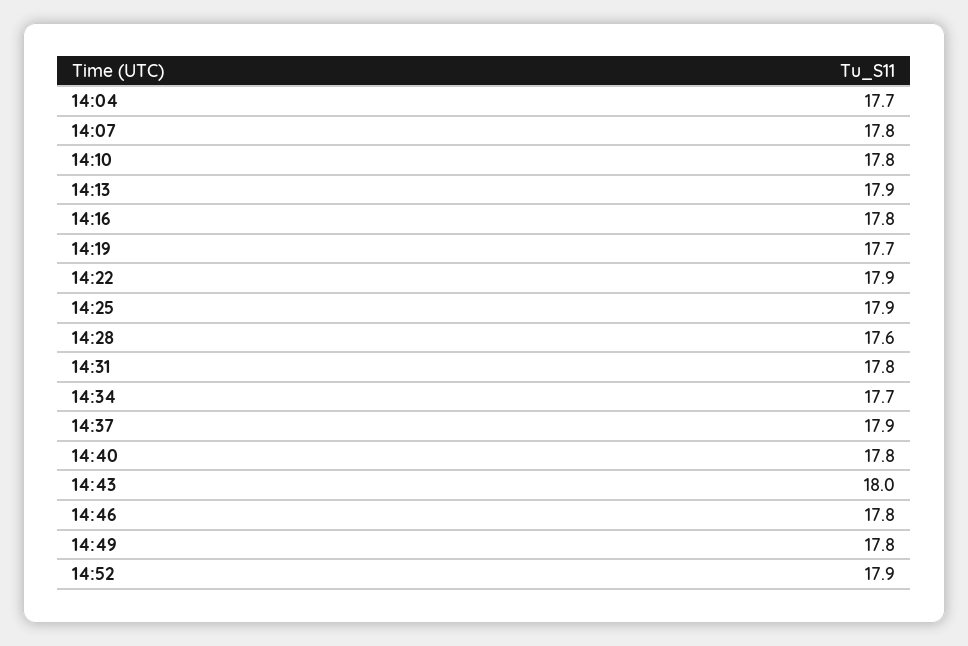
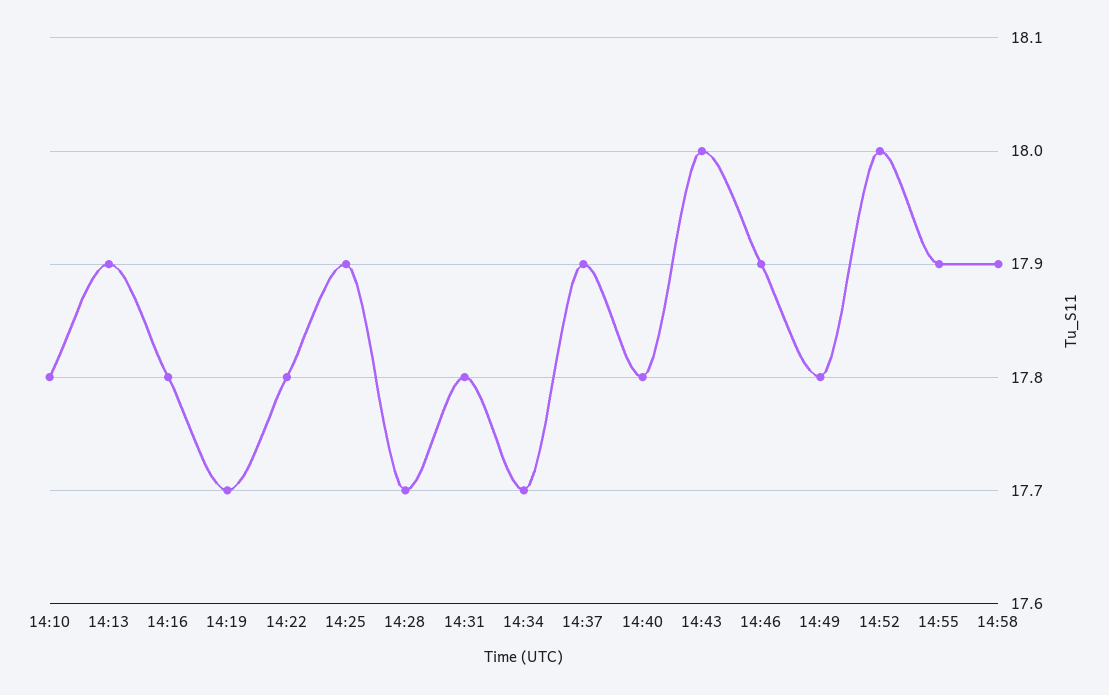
14:04: 17.7 -> none
14:07: 17.8 -> none
14:22: 17.9 -> 17.8
14:28: 17.6 -> 17.7
14:46: 17.8 -> 17.9
14:52: 17.9 -> 18
14:55: none -> 17.9
14:58: none -> 17.9

